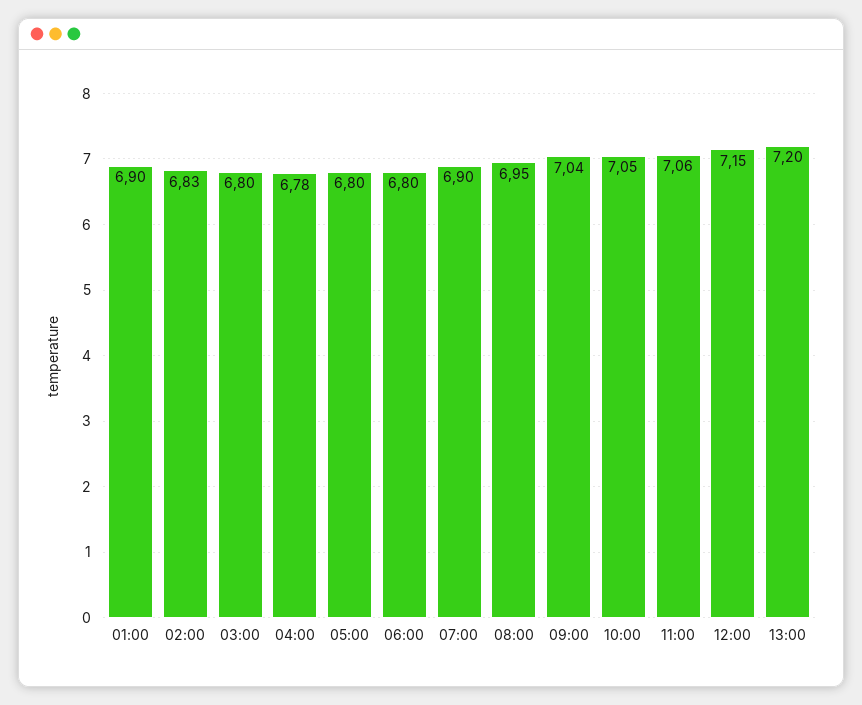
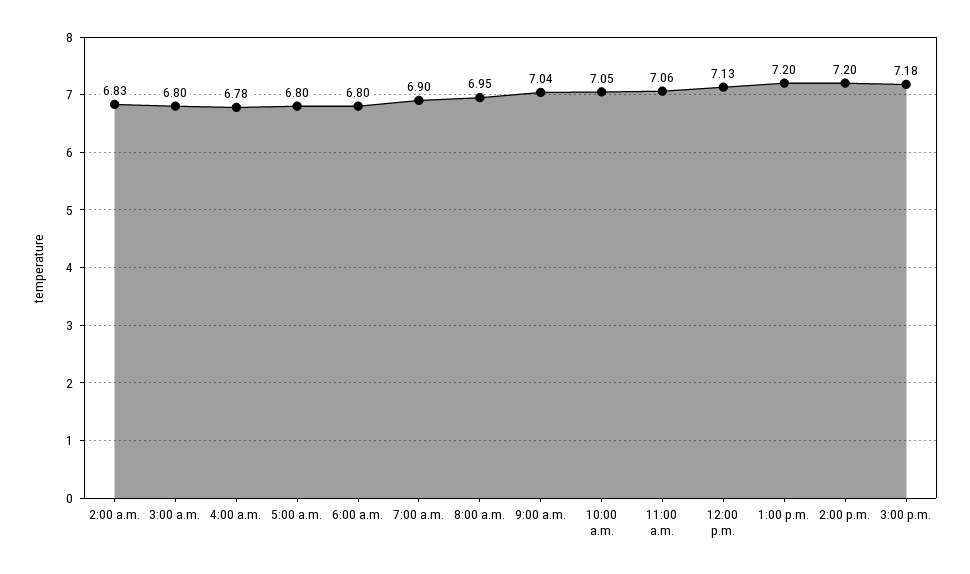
01:00: 6.9 -> none
12:00: 7.15 -> 7.13
2:00 p.m.: none -> 7.2
3:00 p.m.: none -> 7.18

